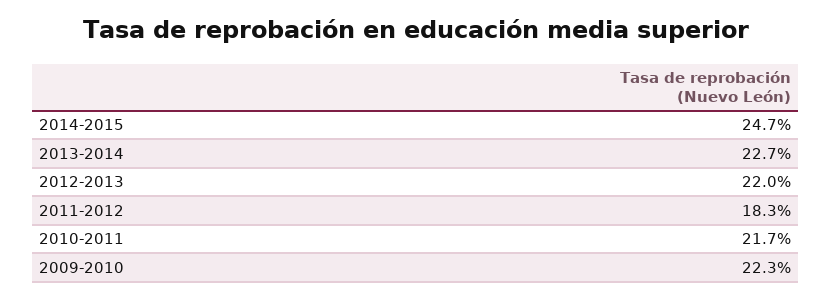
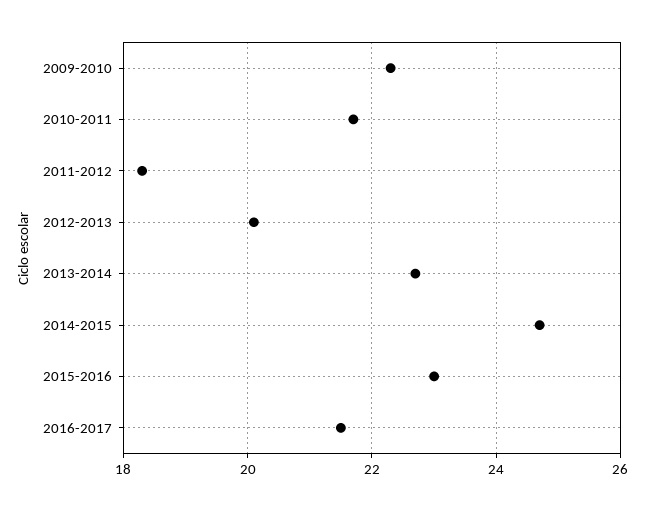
2012-2013: 22 -> 20
2015-2016: none -> 23
2016-2017: none -> 21.5

